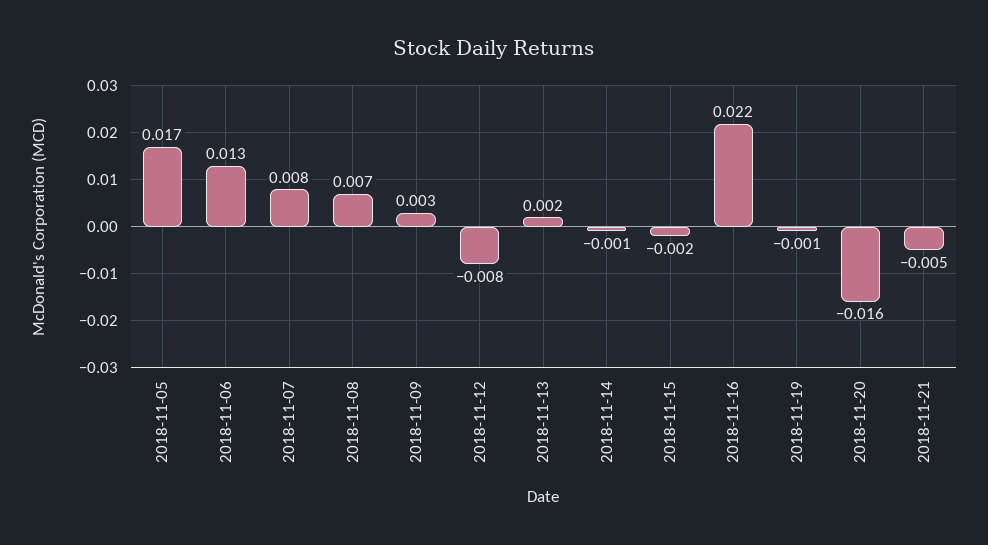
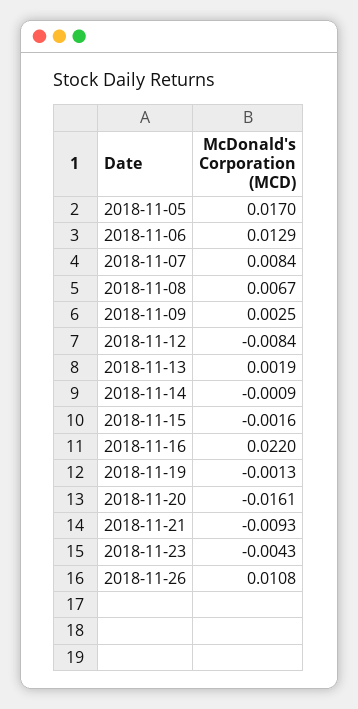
2018-11-21: -0.005 -> -0.0093
2018-11-23: none -> -0.0043
2018-11-26: none -> 0.0108

